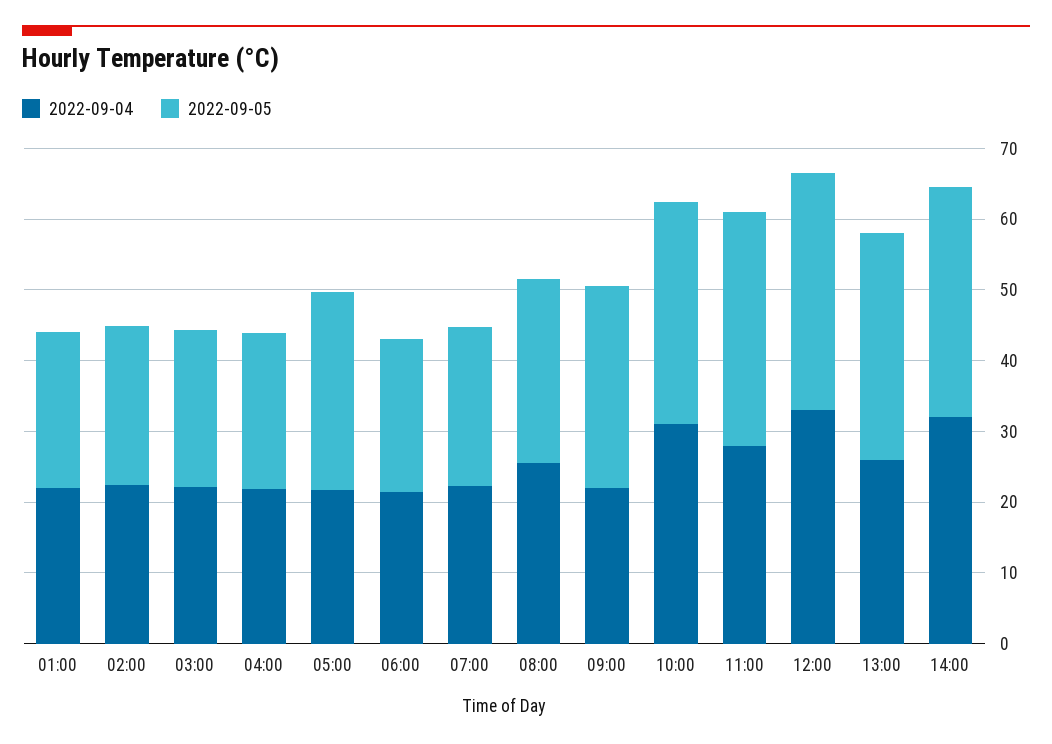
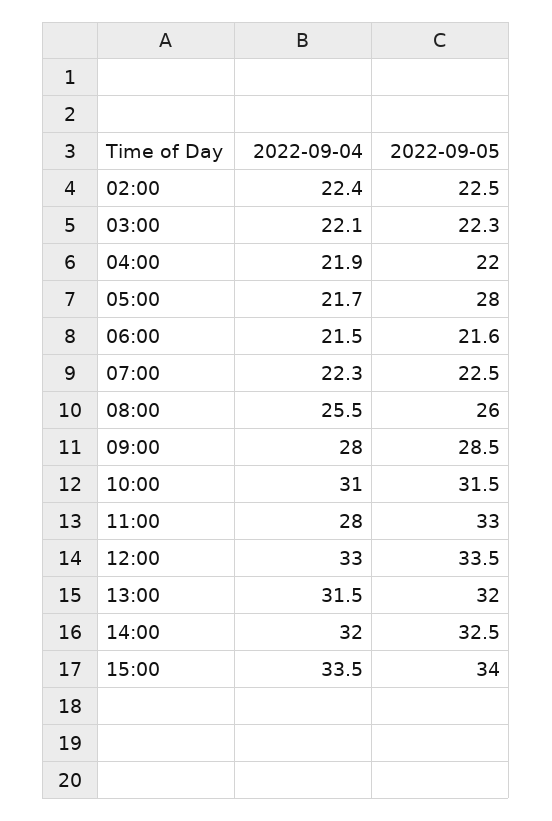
2022-09-04, 01:00: 22 -> none
2022-09-05, 01:00: 22 -> none
2022-09-04, 09:00: 22 -> 28
2022-09-04, 13:00: 26 -> 31.5
2022-09-04, 15:00: none -> 33.5
2022-09-05, 15:00: none -> 34

